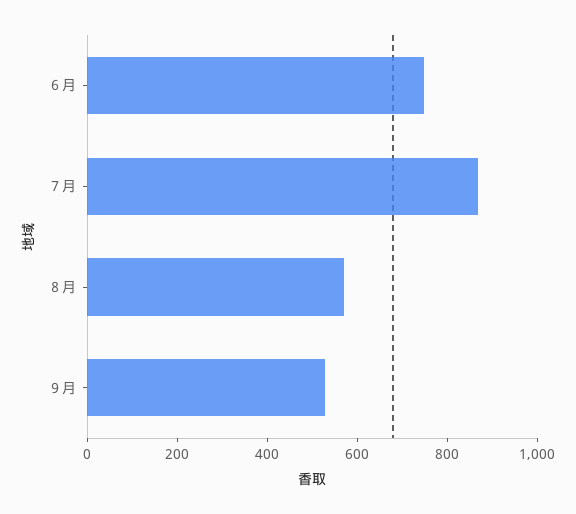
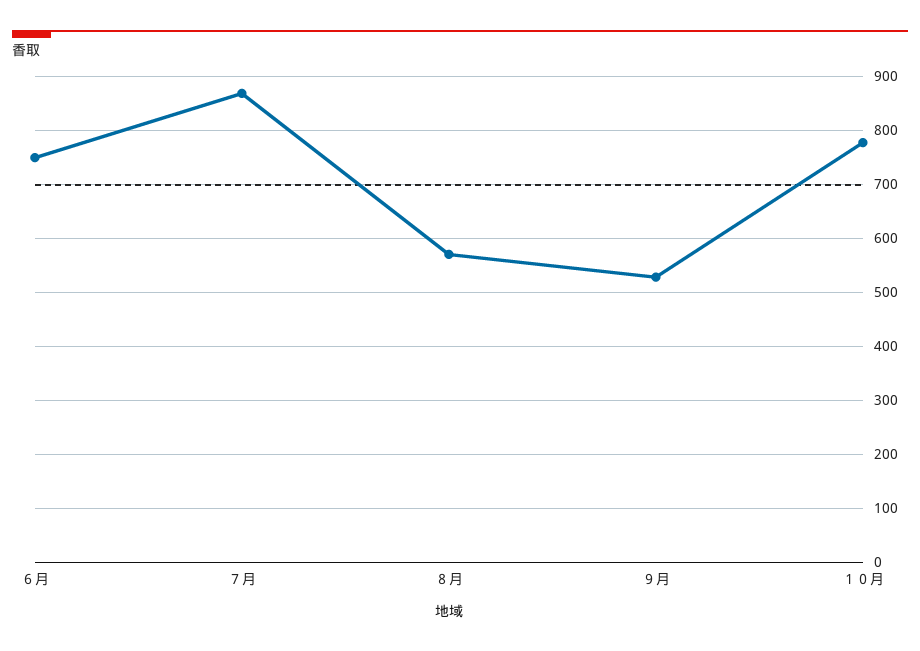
１０月: none -> 780

